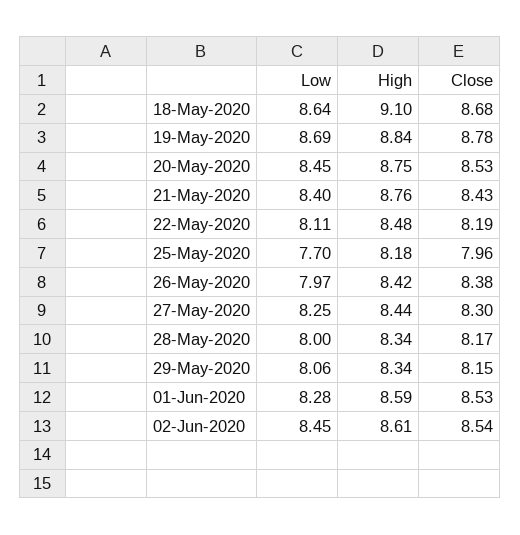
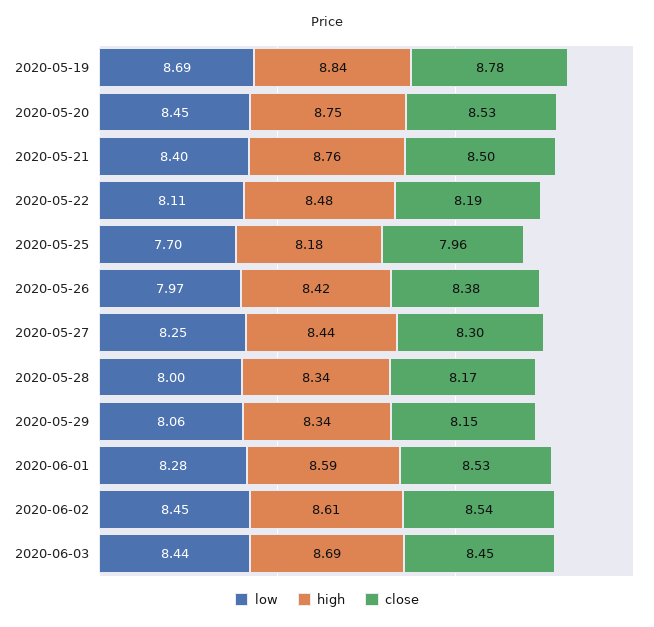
Low, 18-May-2020: 8.64 -> none
High, 18-May-2020: 9.1 -> none
Close, 18-May-2020: 8.68 -> none
Close, 21-May-2020: 8.43 -> 8.5
Low, 2020-06-03: none -> 8.44
High, 2020-06-03: none -> 8.69
Close, 2020-06-03: none -> 8.45

